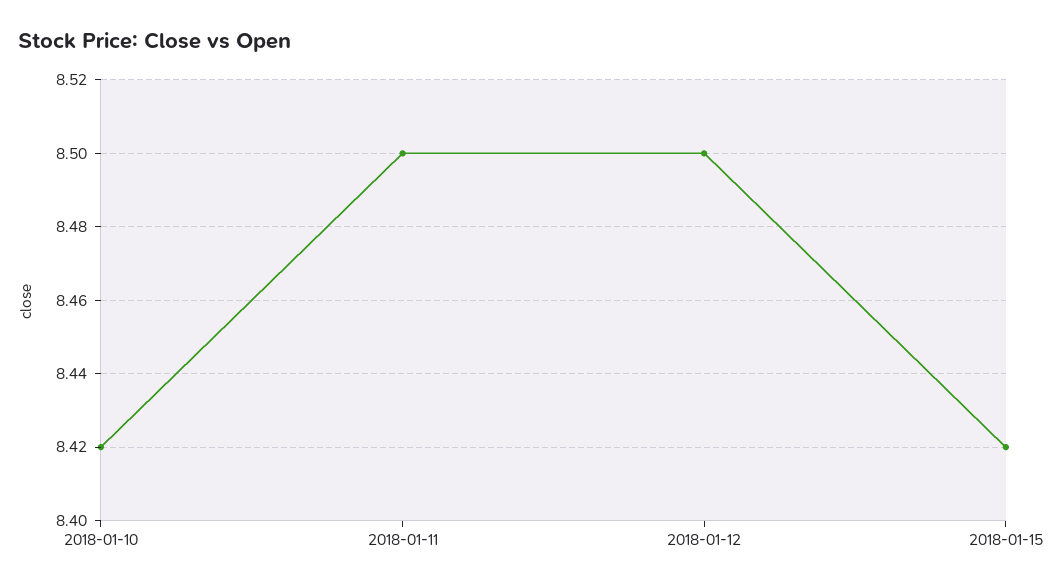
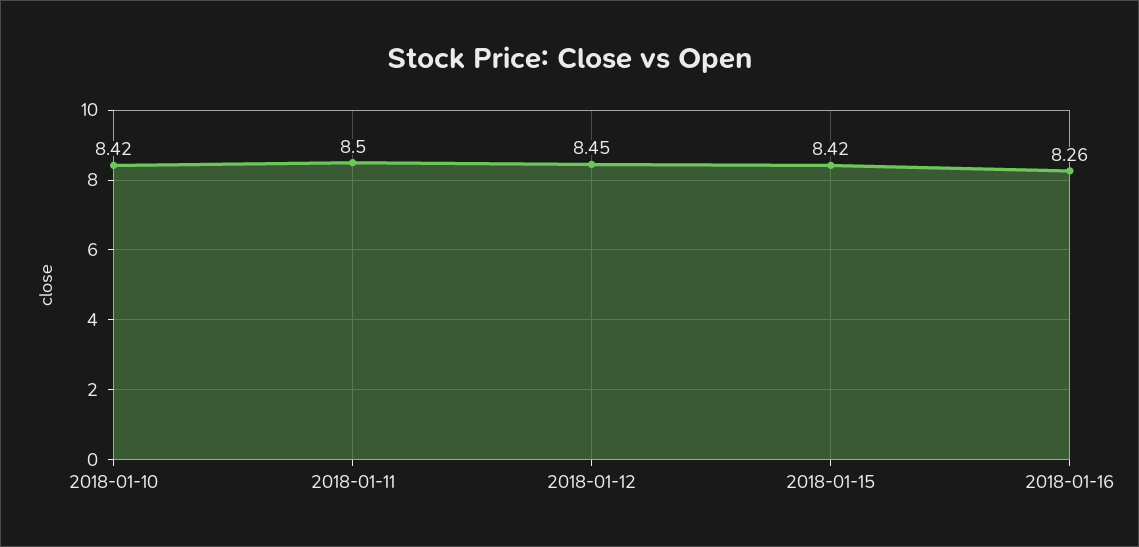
2018-01-12: 8.5 -> 8.45
2018-01-16: none -> 8.26

